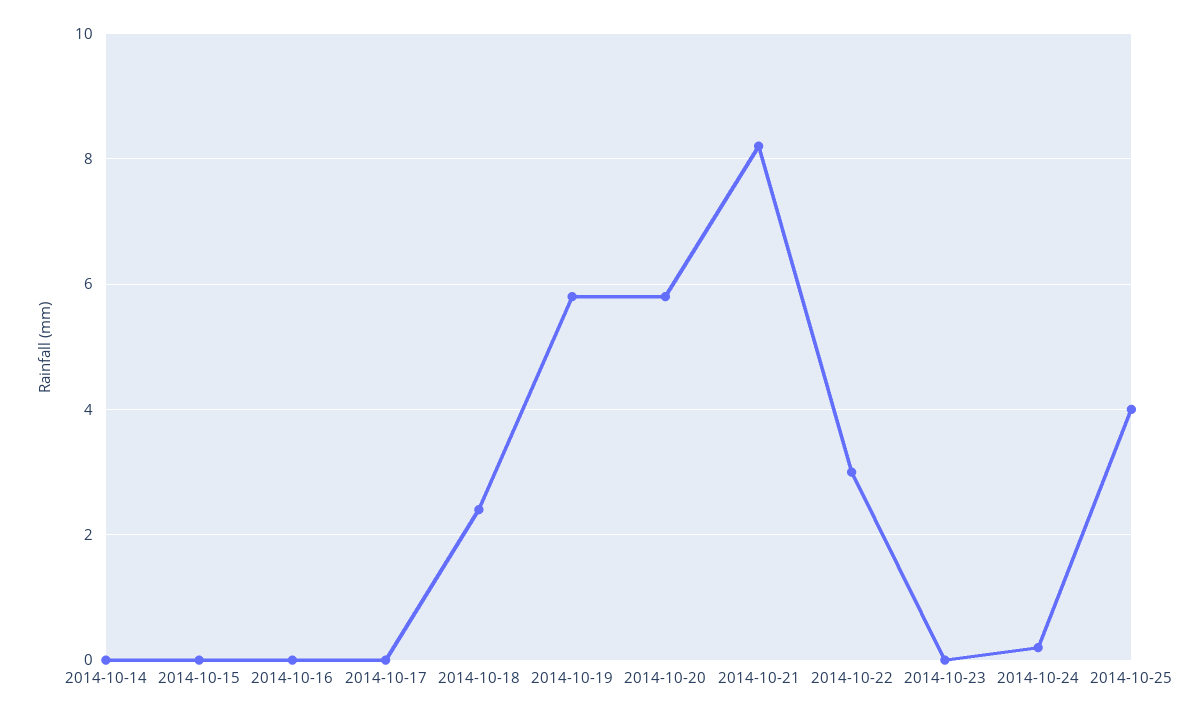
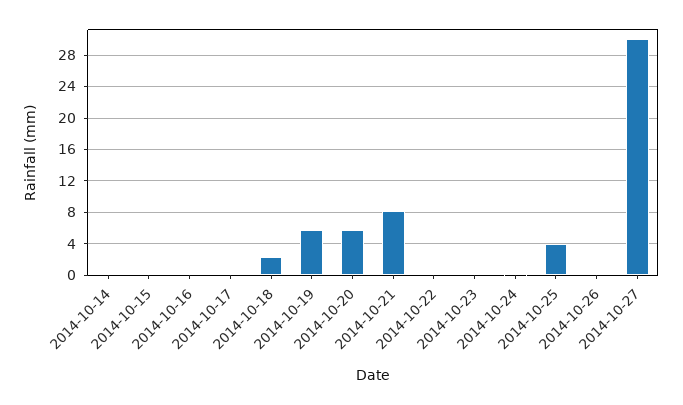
2014-10-22: 3 -> 0
2014-10-26: none -> 0
2014-10-27: none -> 30

